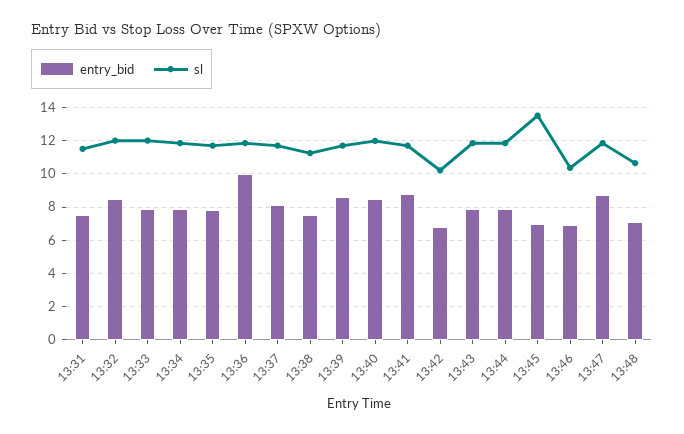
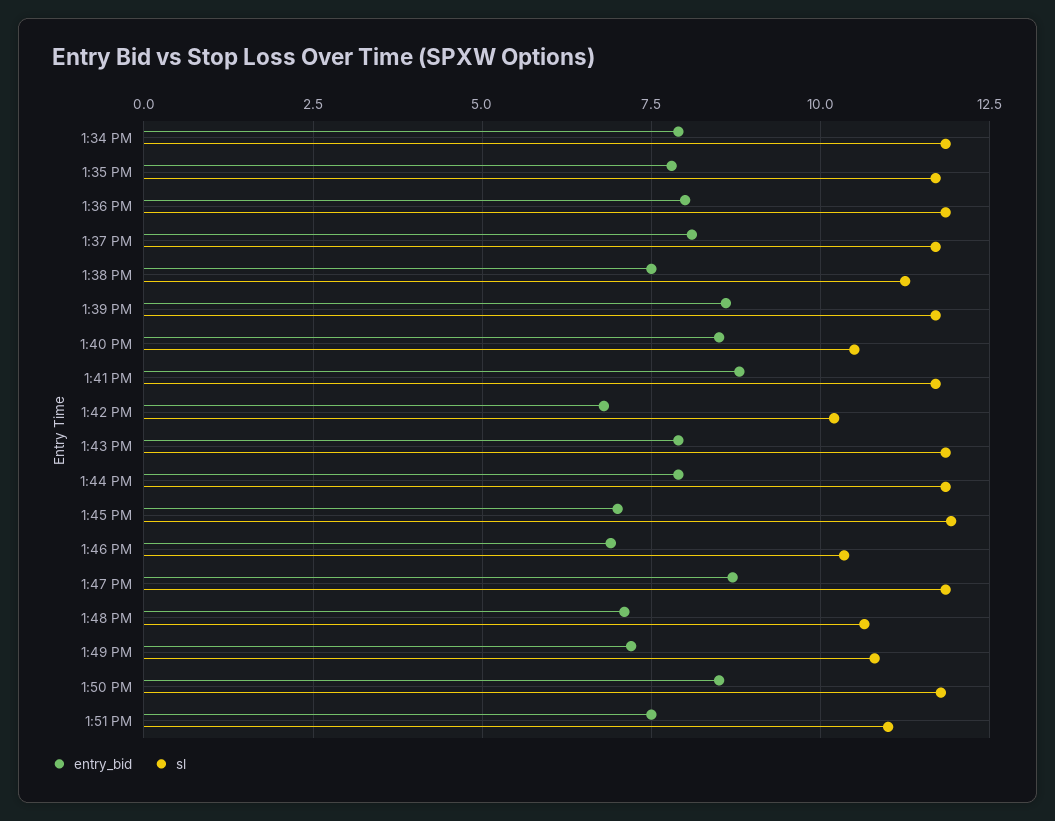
entry_bid, 13:31: 7.5 -> none
sl, 13:31: 11.5 -> none
entry_bid, 13:32: 8.5 -> none
sl, 13:32: 12 -> none
entry_bid, 13:33: 8 -> none
sl, 13:33: 12 -> none
entry_bid, 13:36: 10 -> 8
sl, 13:40: 12 -> 10.5
sl, 13:45: 13.5 -> 12
entry_bid, 1:49 PM: none -> 7.25
sl, 1:49 PM: none -> 10.75
entry_bid, 1:50 PM: none -> 8.5
sl, 1:50 PM: none -> 11.75
entry_bid, 1:51 PM: none -> 7.5
sl, 1:51 PM: none -> 11

